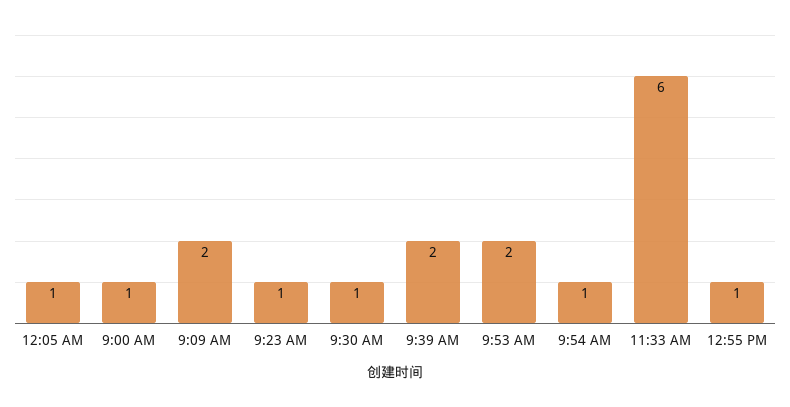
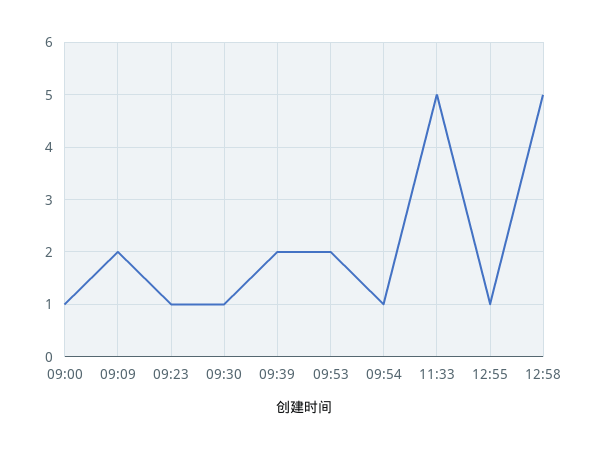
12:05 AM: 1 -> none
11:33 AM: 6 -> 5
12:58: none -> 5

